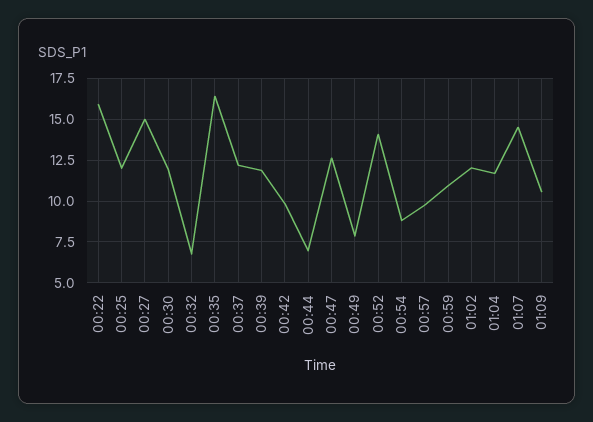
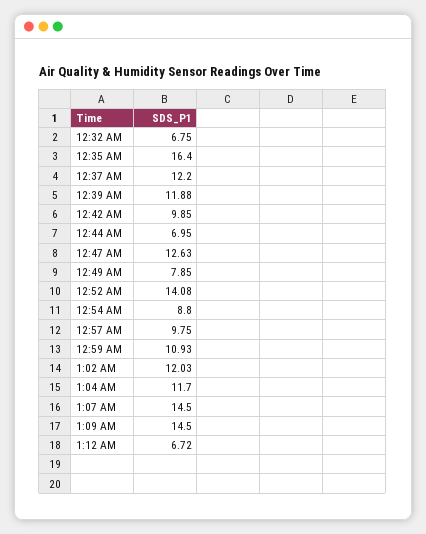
00:22: 16 -> none
00:25: 12 -> none
00:27: 15 -> none
00:30: 12 -> none
01:09: 10.5 -> 14.5
1:12 AM: none -> 6.72

